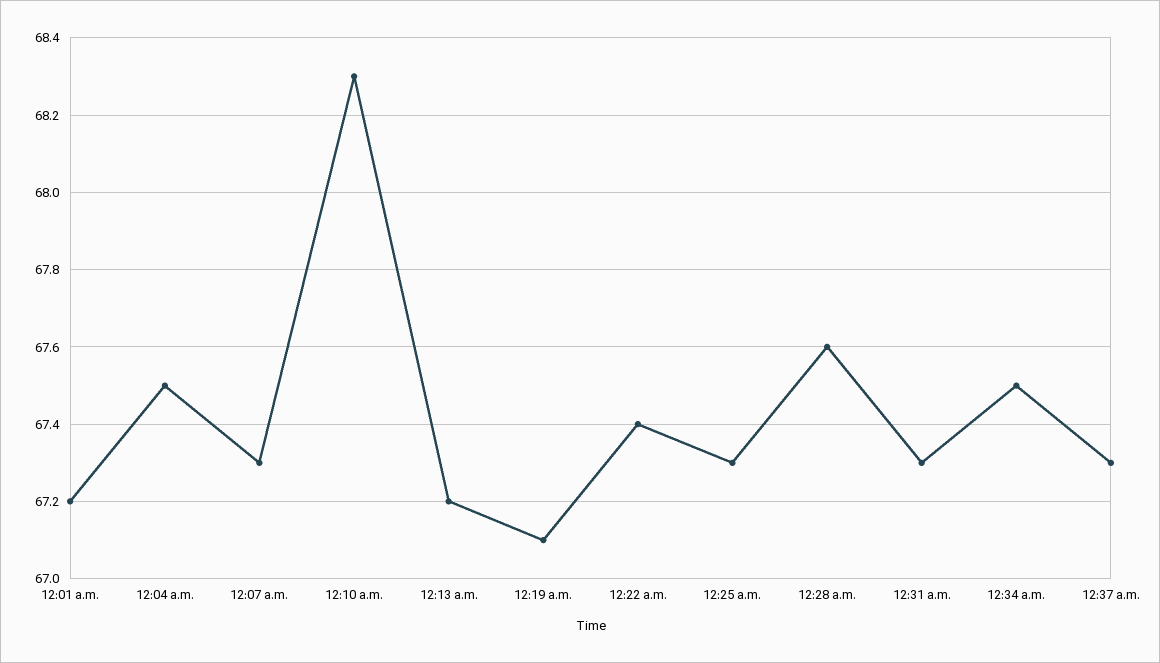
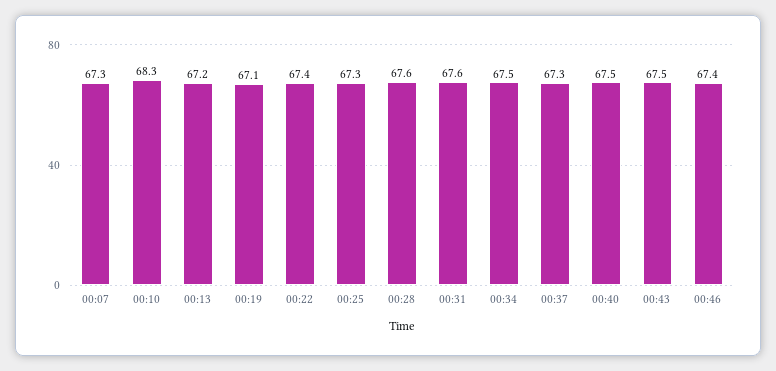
12:01 a.m.: 67.2 -> none
12:04 a.m.: 67.5 -> none
12:31 a.m.: 67.3 -> 67.6
00:40: none -> 67.5
00:43: none -> 67.5
00:46: none -> 67.4

